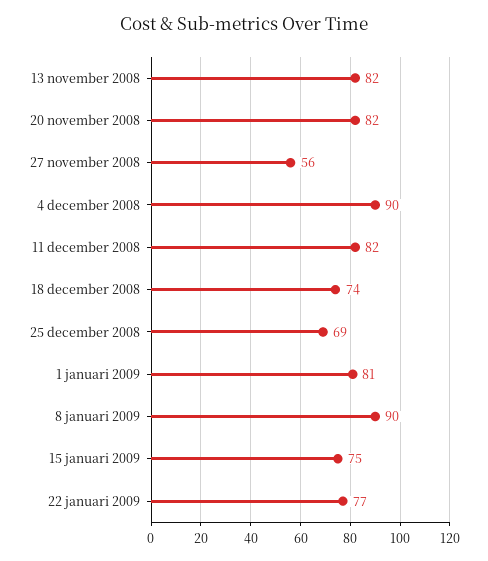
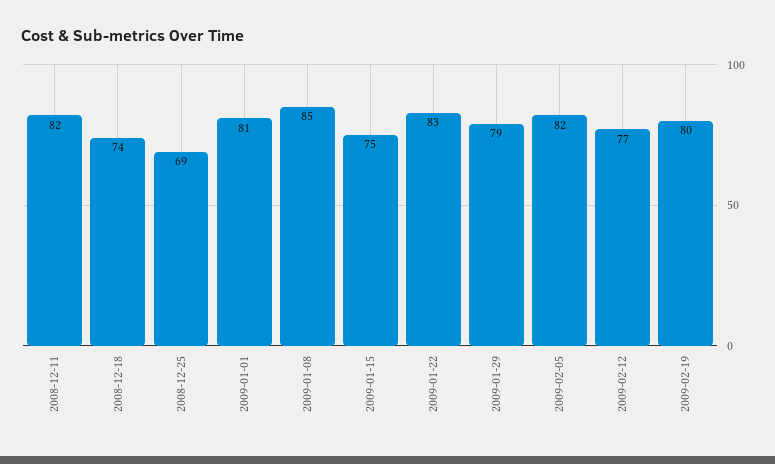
13 november 2008: 82 -> none
20 november 2008: 82 -> none
27 november 2008: 56 -> none
4 december 2008: 90 -> none
8 januari 2009: 90 -> 85
22 januari 2009: 77 -> 83
2009-01-29: none -> 79
2009-02-05: none -> 82
2009-02-12: none -> 77
2009-02-19: none -> 80

